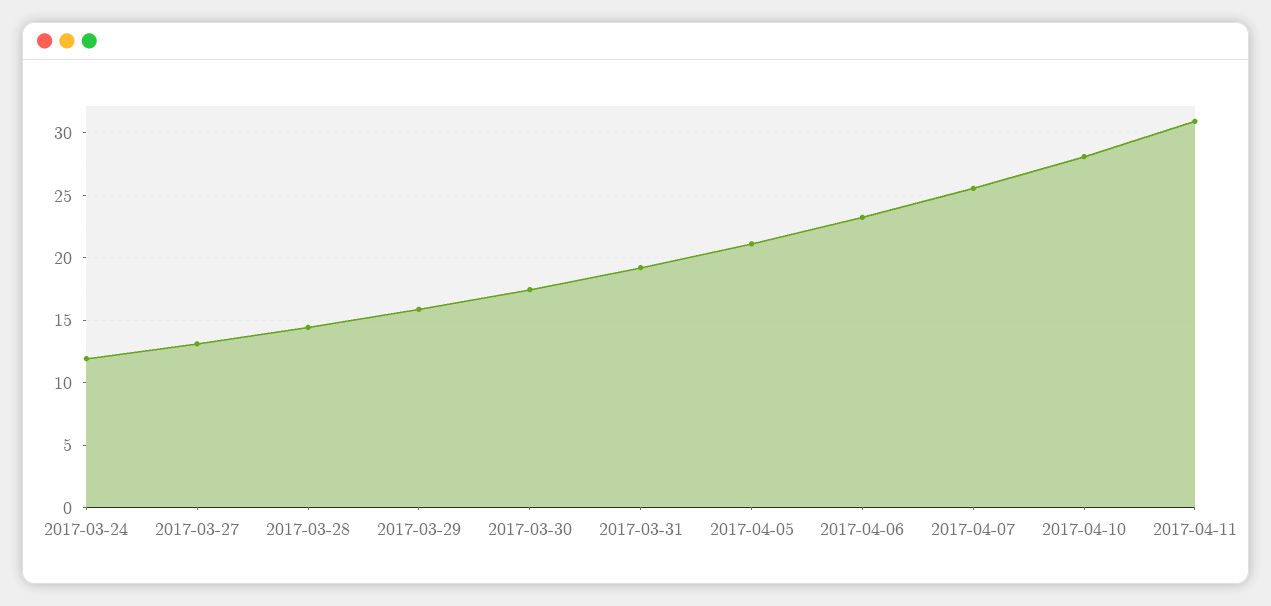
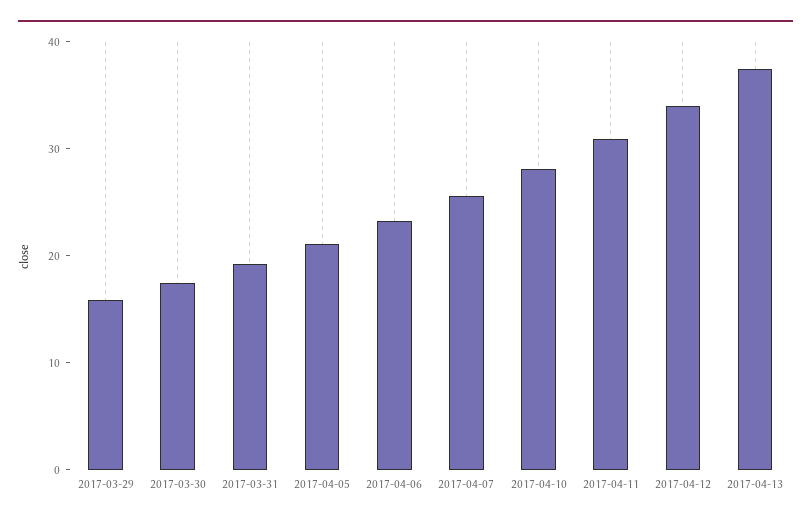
2017-03-24: 12 -> none
2017-03-27: 13 -> none
2017-03-28: 14.5 -> none
2017-04-12: none -> 34
2017-04-13: none -> 38

